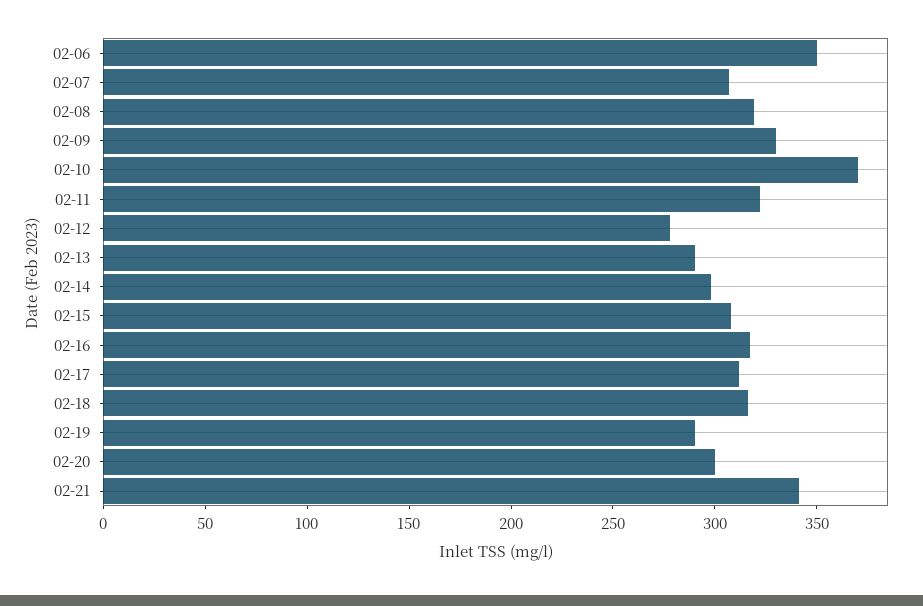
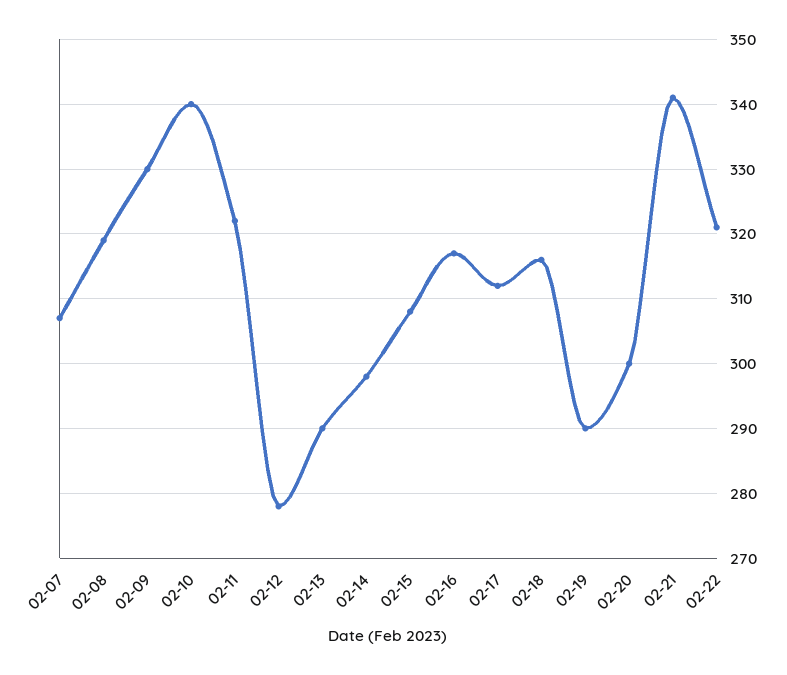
02-06: 350 -> none
02-10: 370 -> 340
02-22: none -> 321

